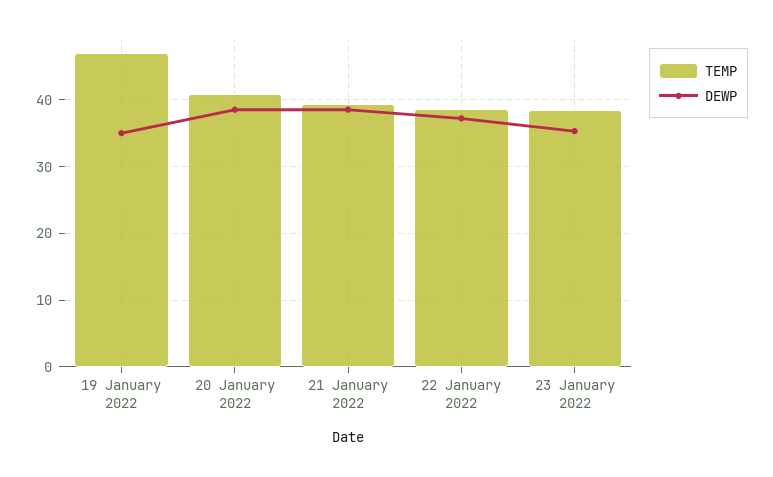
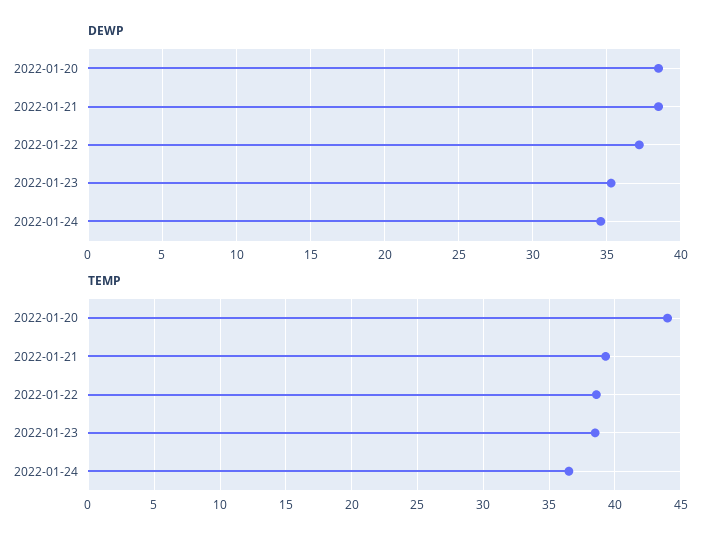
TEMP, 19 January 2022: 47 -> none
DEWP, 19 January 2022: 35 -> none
TEMP, 20 January 2022: 41 -> 44
DEWP, 2022-01-24: none -> 34.5
TEMP, 2022-01-24: none -> 36.5

